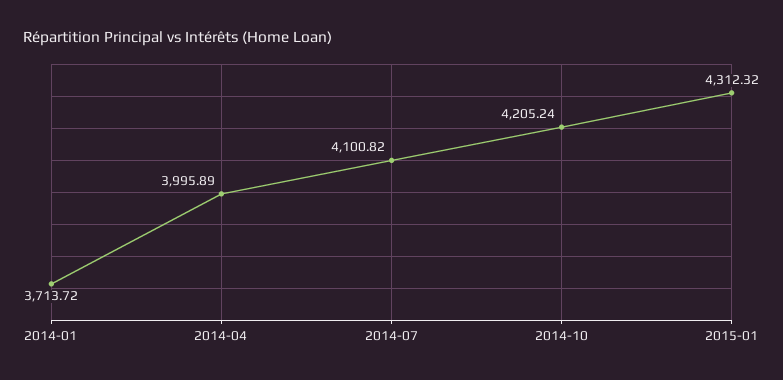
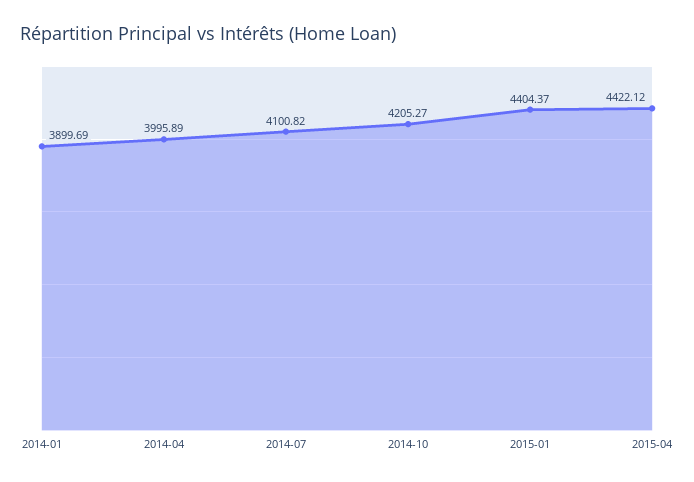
2014-01: 3713.72 -> 3899.69
2014-10: 4205.24 -> 4205.27
2015-01: 4312.32 -> 4404.37
2015-04: none -> 4422.12

